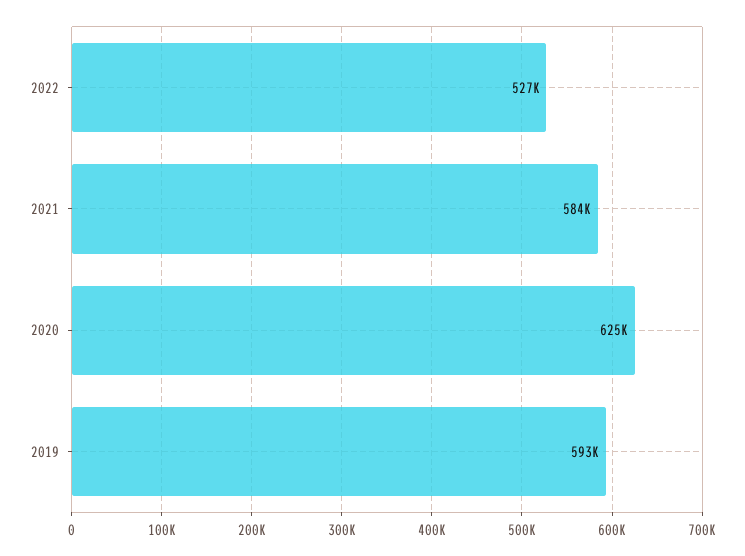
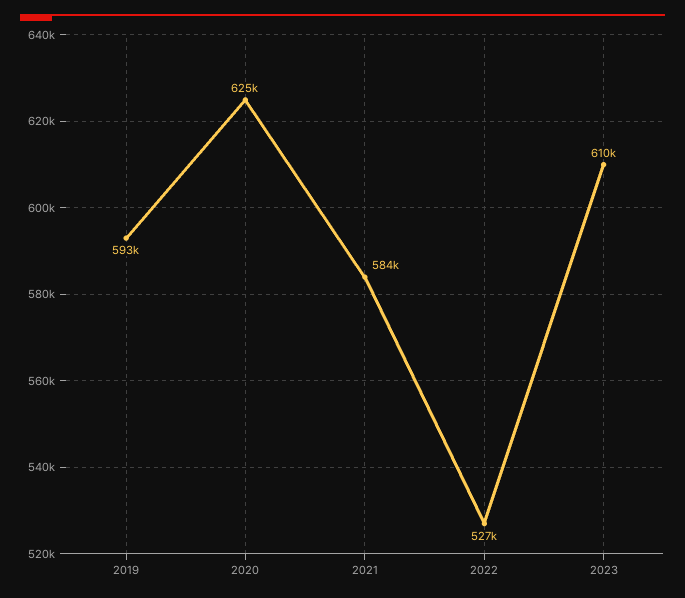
2023: none -> 610000

